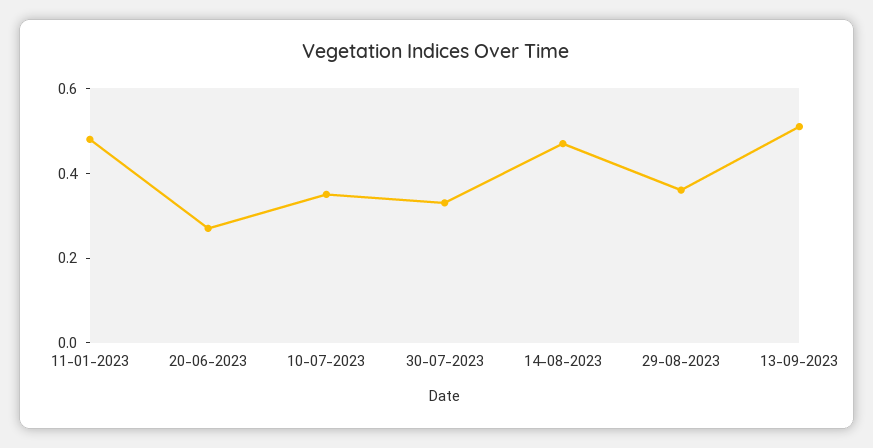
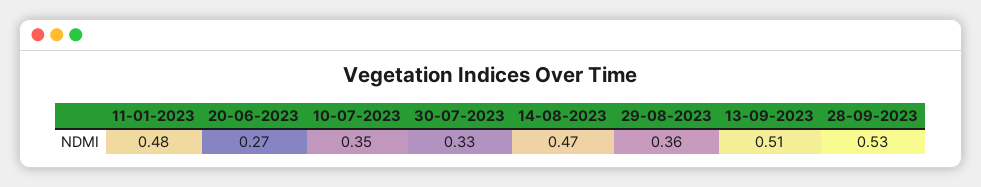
28-09-2023: none -> 0.53

